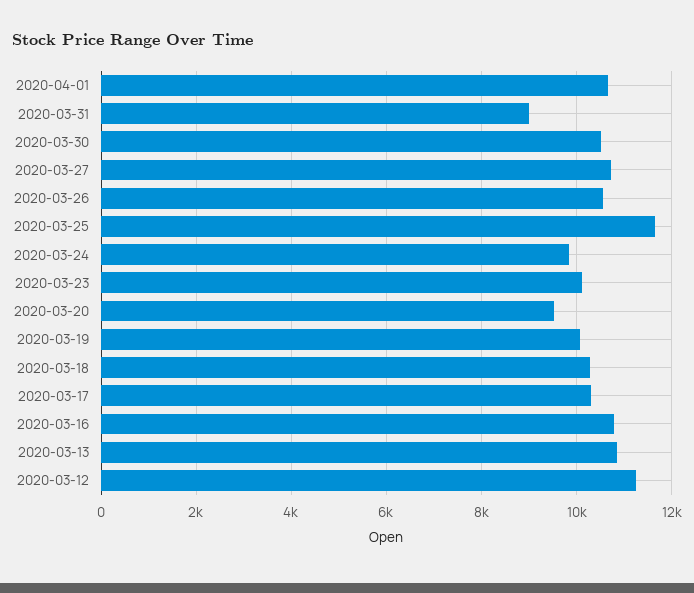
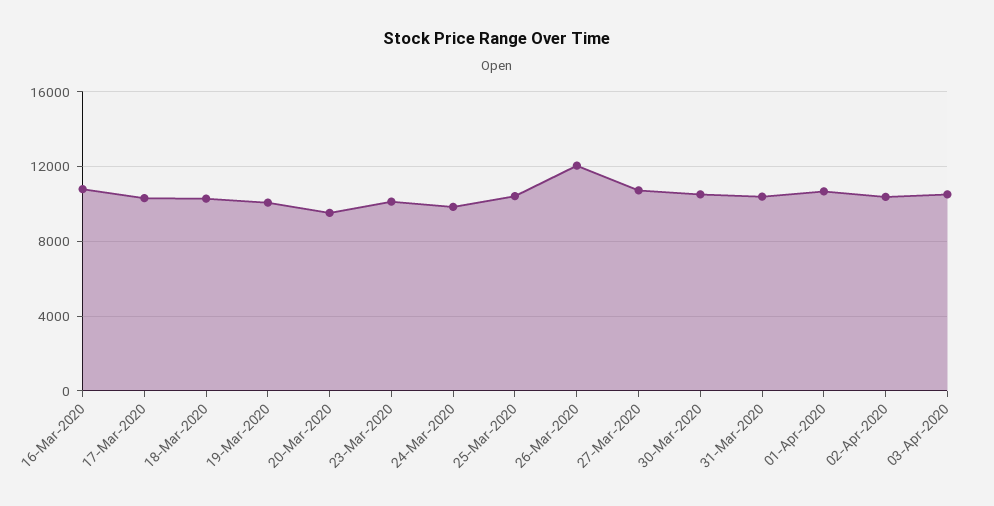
2020-03-31: 9000 -> 10500
2020-03-26: 10600 -> 12000
2020-03-25: 11600 -> 10500
2020-03-13: 10800 -> none
2020-03-12: 11200 -> none
02-Apr-2020: none -> 10500
03-Apr-2020: none -> 10500

